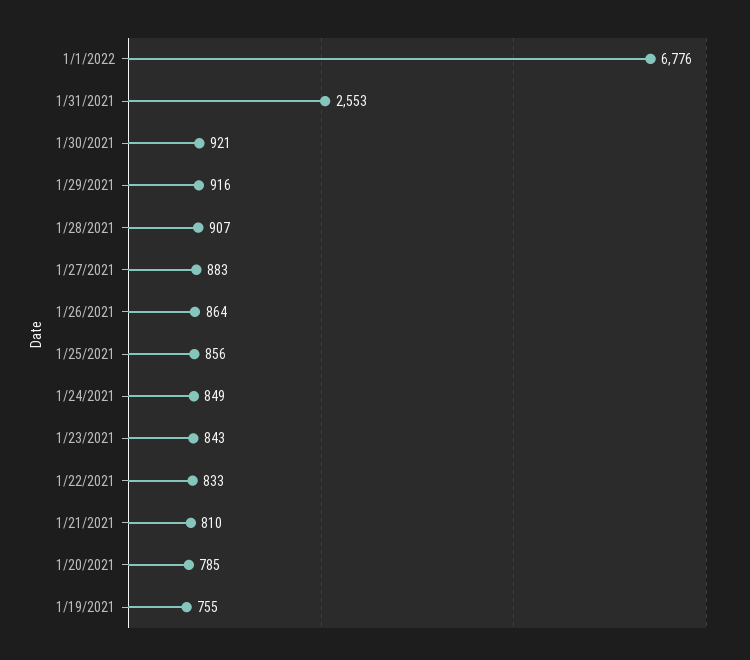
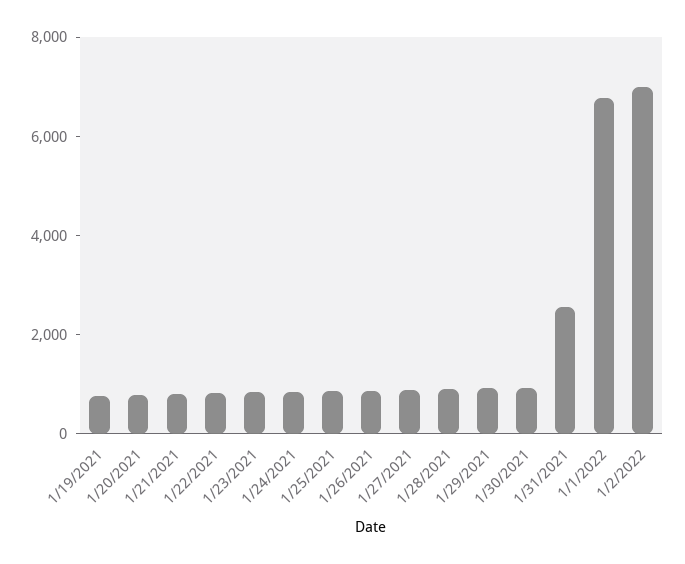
1/2/2022: none -> 7000

